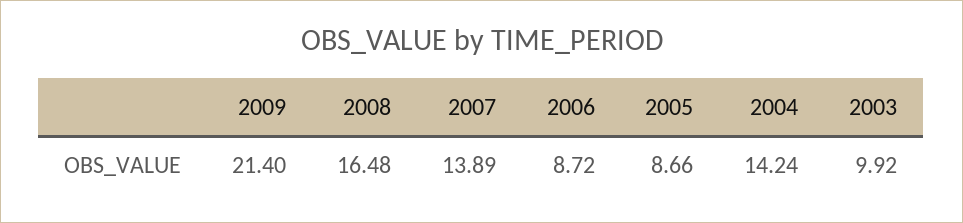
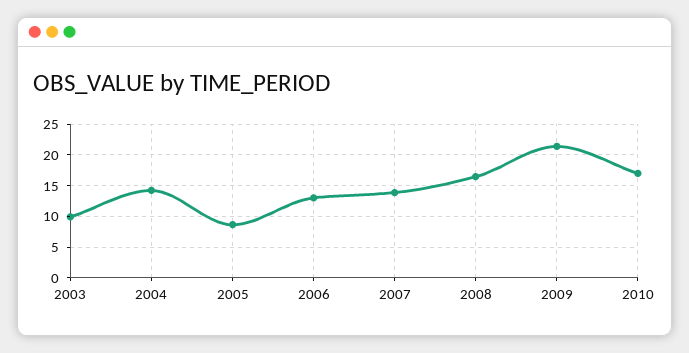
2006: 8.72 -> 13
2010: none -> 17

